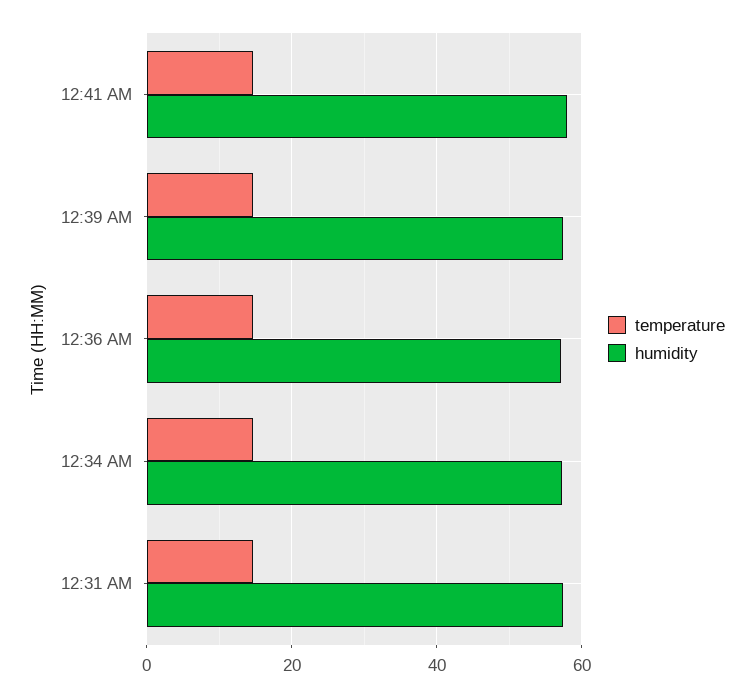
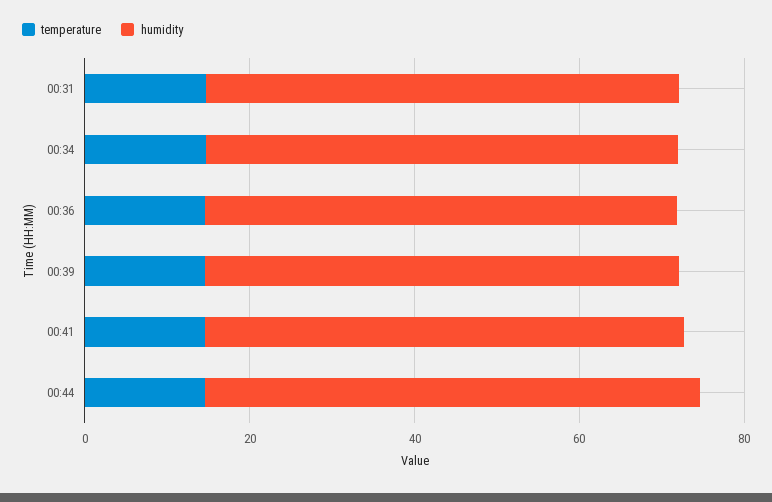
temperature, 00:44: none -> 15
humidity, 00:44: none -> 60

